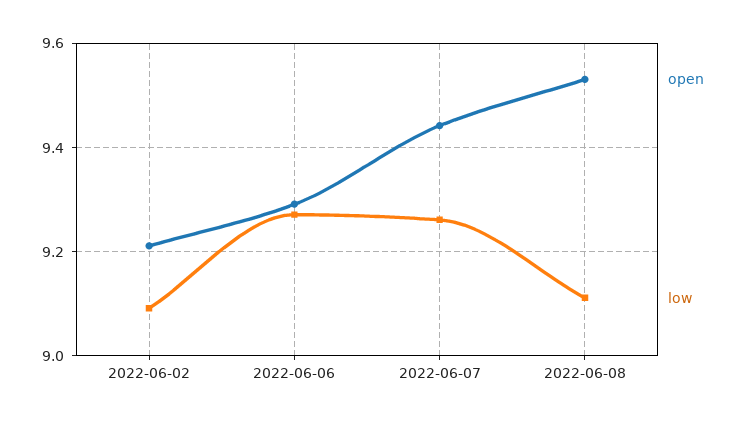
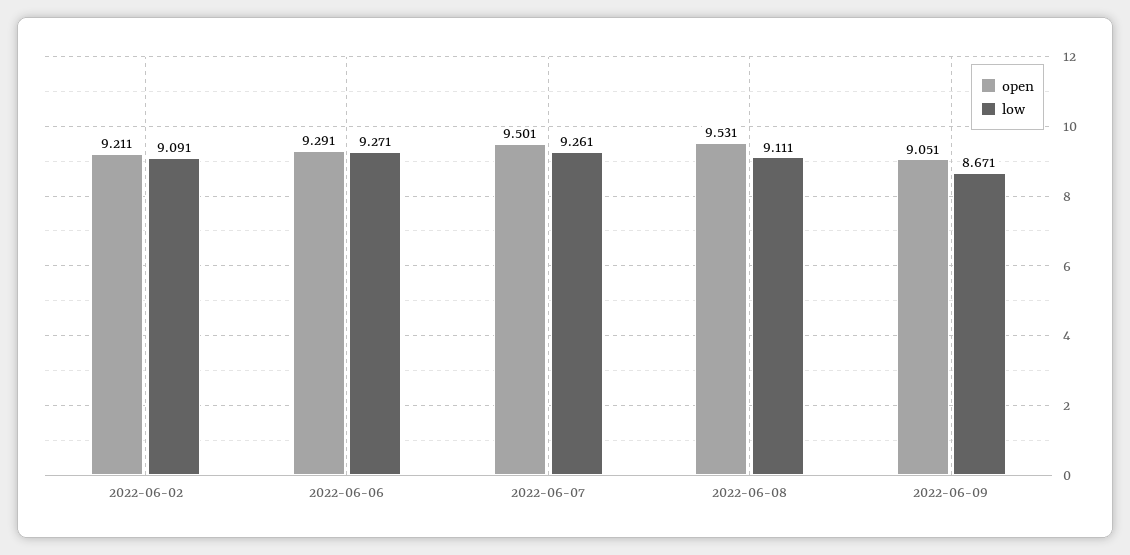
open, 2022-06-07: 9.44 -> 9.501
open, 2022-06-09: none -> 9.051
low, 2022-06-09: none -> 8.671

